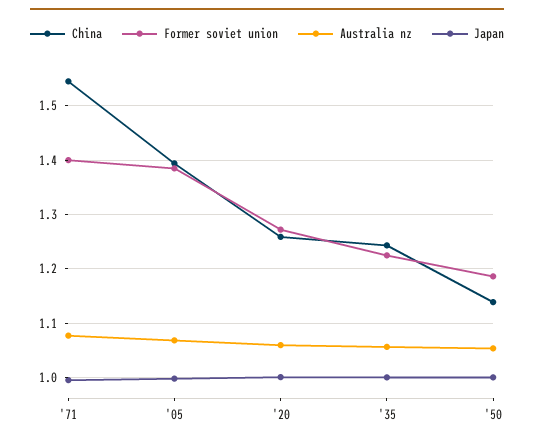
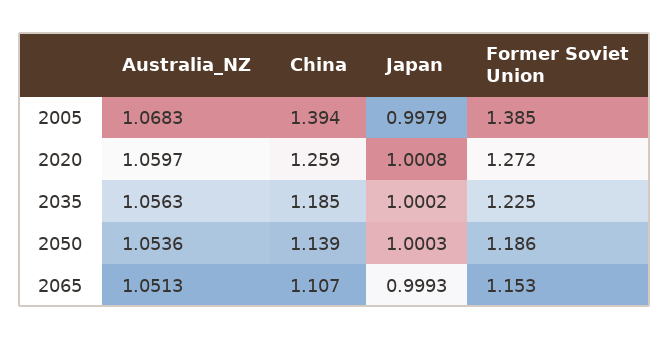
China, '71: 1.54 -> none
Former soviet union, '71: 1.4 -> none
Australia nz, '71: 1.08 -> none
Japan, '71: 1 -> none
China, '35: 1.24 -> 1.185
Australia nz, 2065: none -> 1.0513
China, 2065: none -> 1.107
Japan, 2065: none -> 0.9993
Former soviet union, 2065: none -> 1.153

